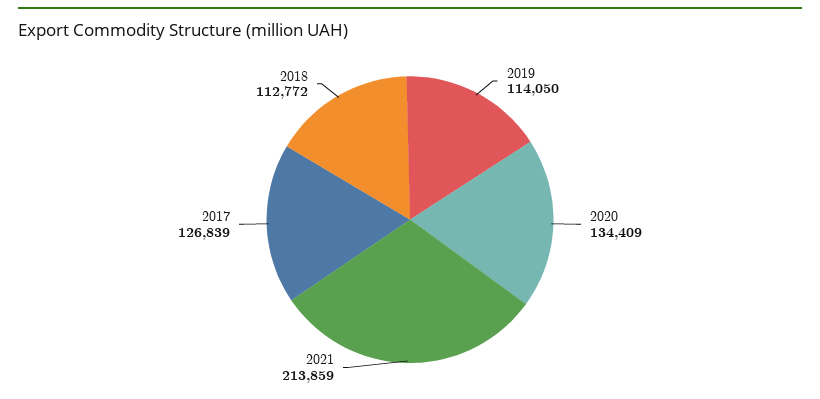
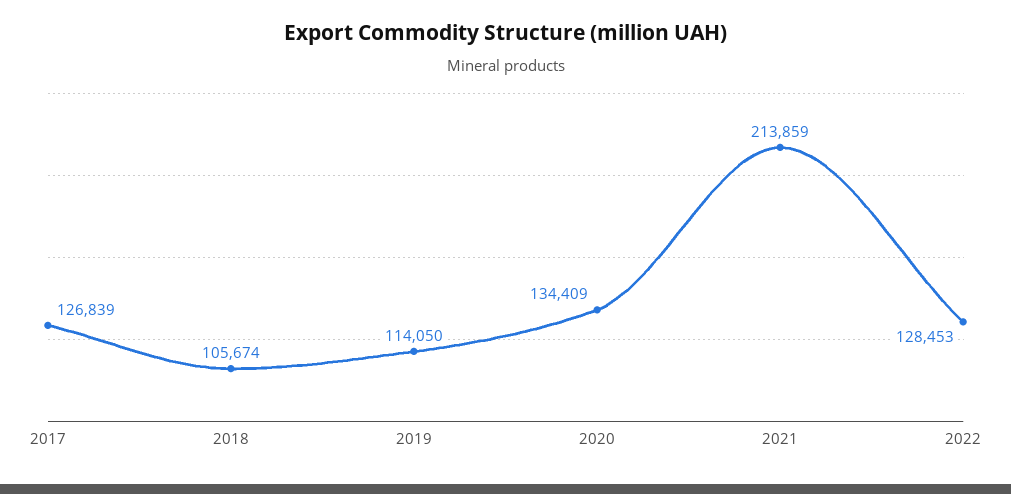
2018: 112772 -> 105674
2022: none -> 128453

